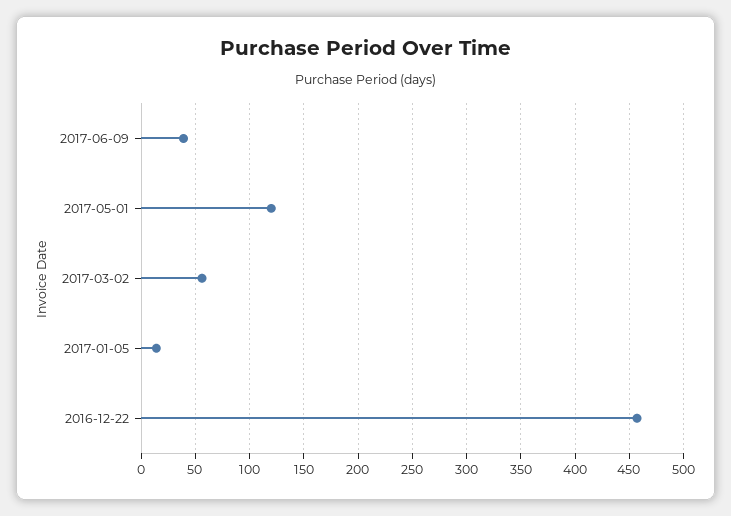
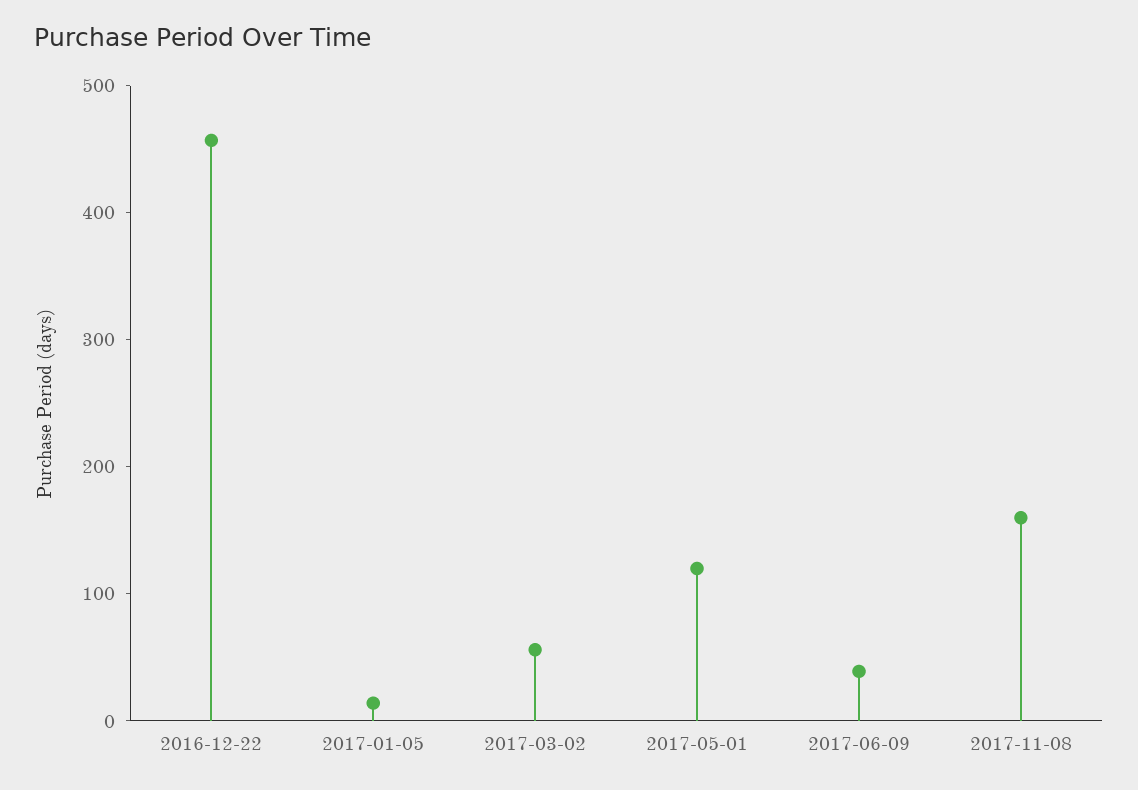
2017-11-08: none -> 160

